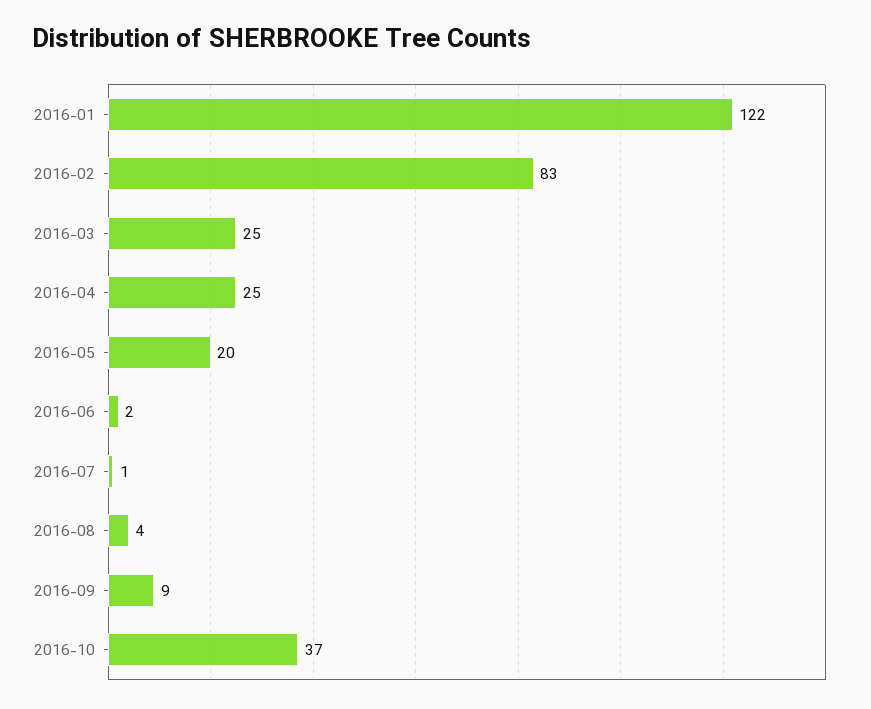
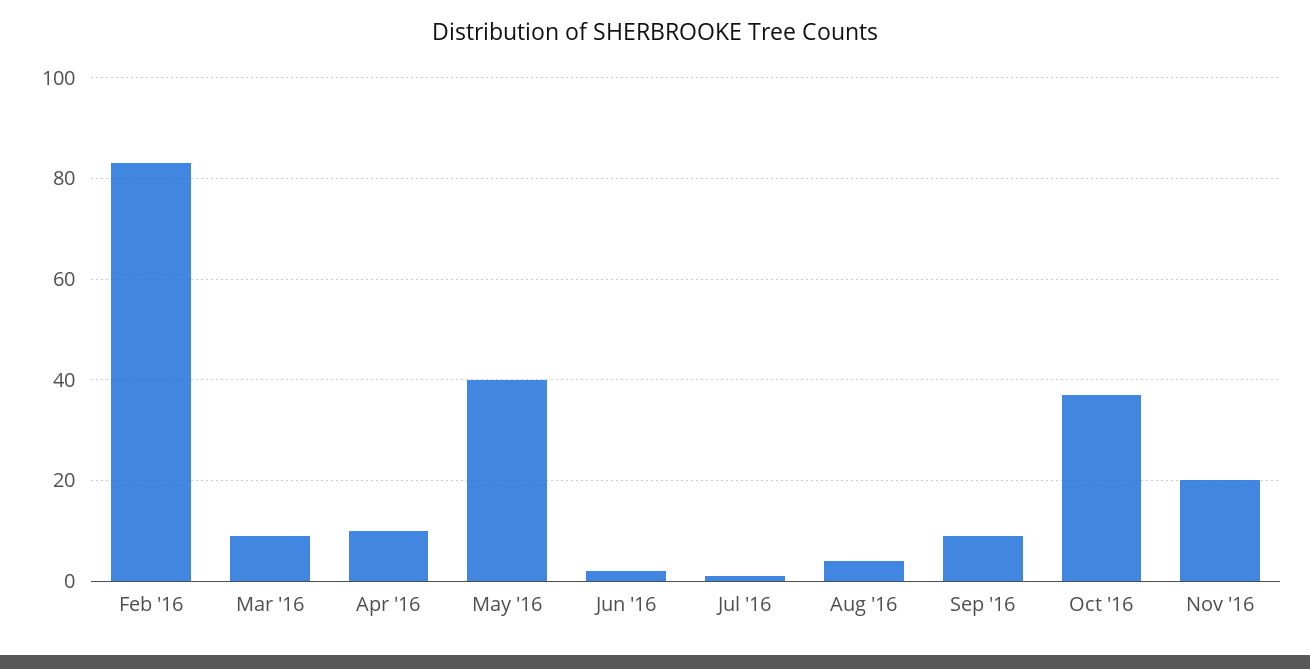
2016-01: 122 -> none
2016-03: 25 -> 10
2016-04: 25 -> 10
2016-05: 20 -> 40
Nov '16: none -> 20

